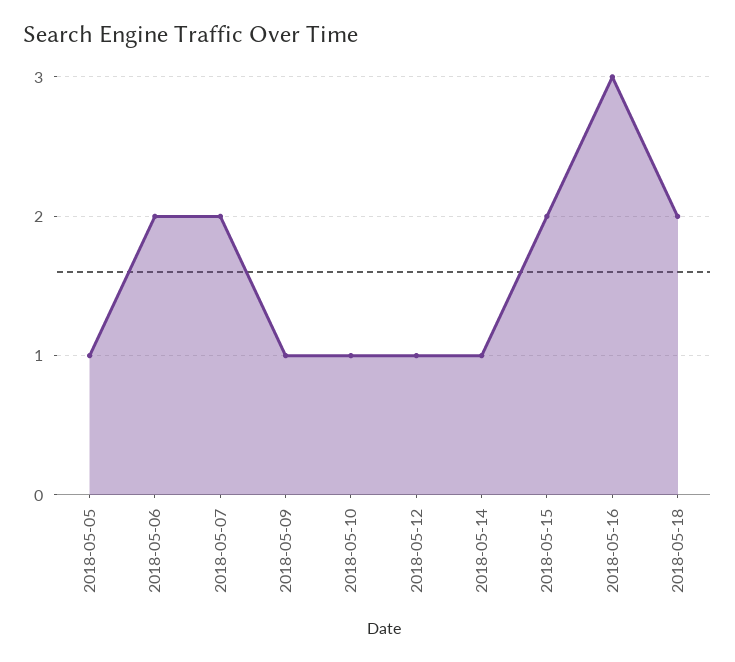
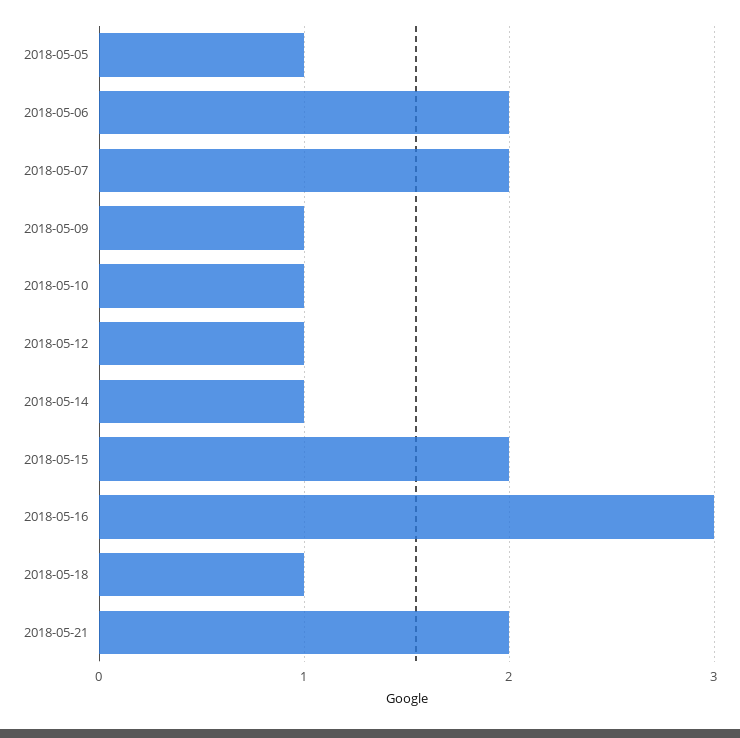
2018-05-18: 2 -> 1
2018-05-21: none -> 2

